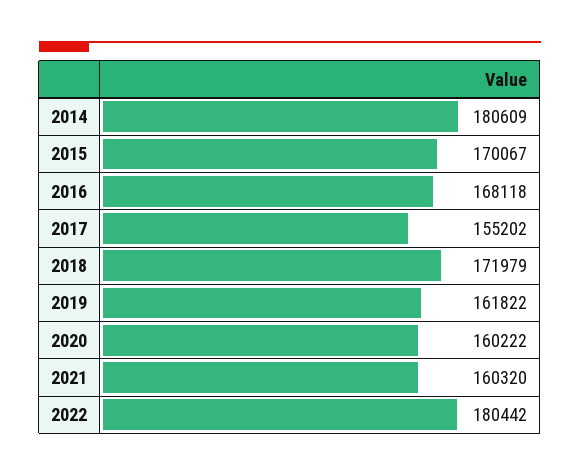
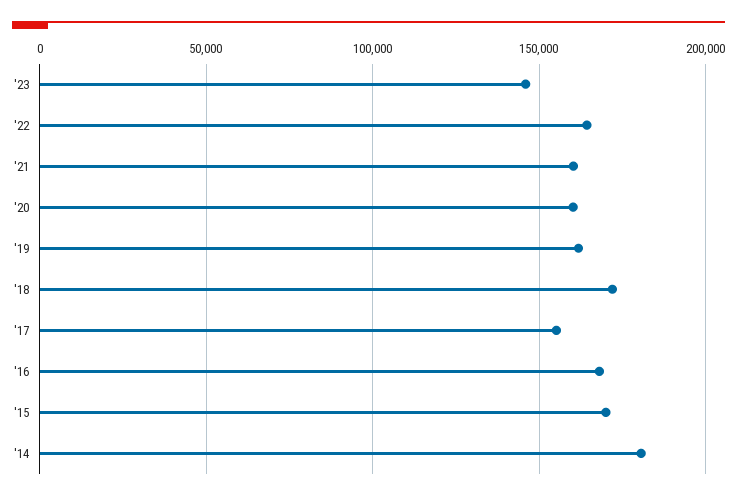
2022: 180442 -> 165000
'23: none -> 145000

